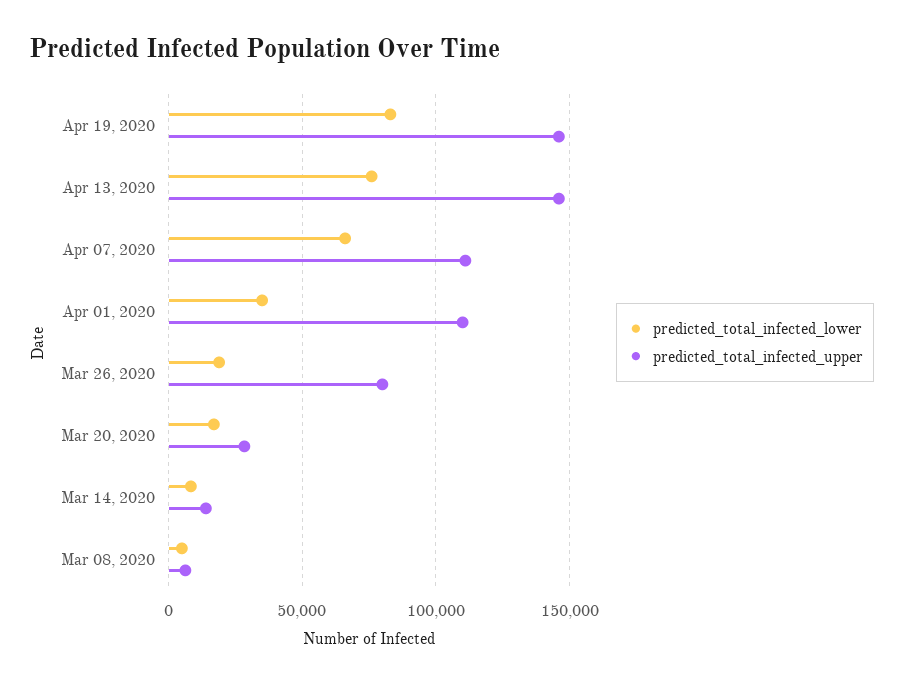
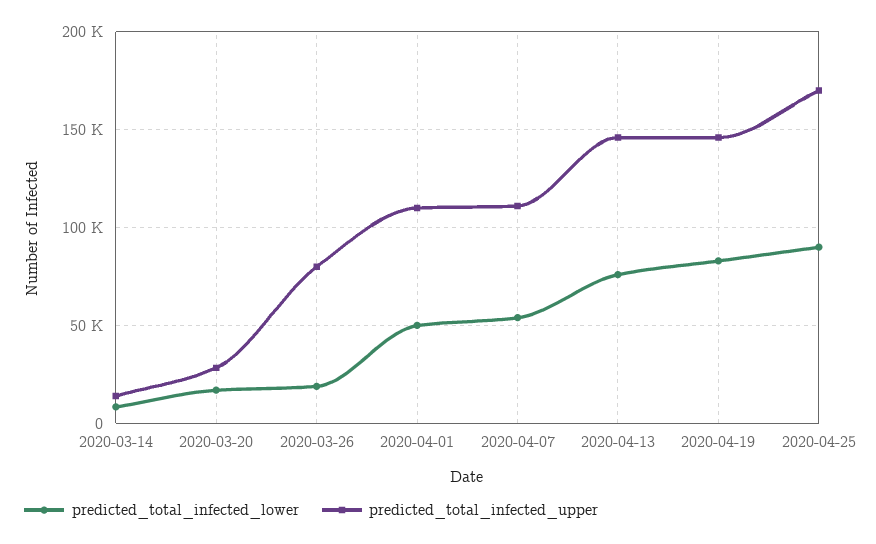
predicted_total_infected_lower, Apr 07, 2020: 65000 -> 55000
predicted_total_infected_lower, Apr 01, 2020: 35000 -> 50000
predicted_total_infected_lower, Mar 08, 2020: 5000 -> none
predicted_total_infected_upper, Mar 08, 2020: 5000 -> none
predicted_total_infected_lower, 2020-04-25: none -> 90000
predicted_total_infected_upper, 2020-04-25: none -> 170000

